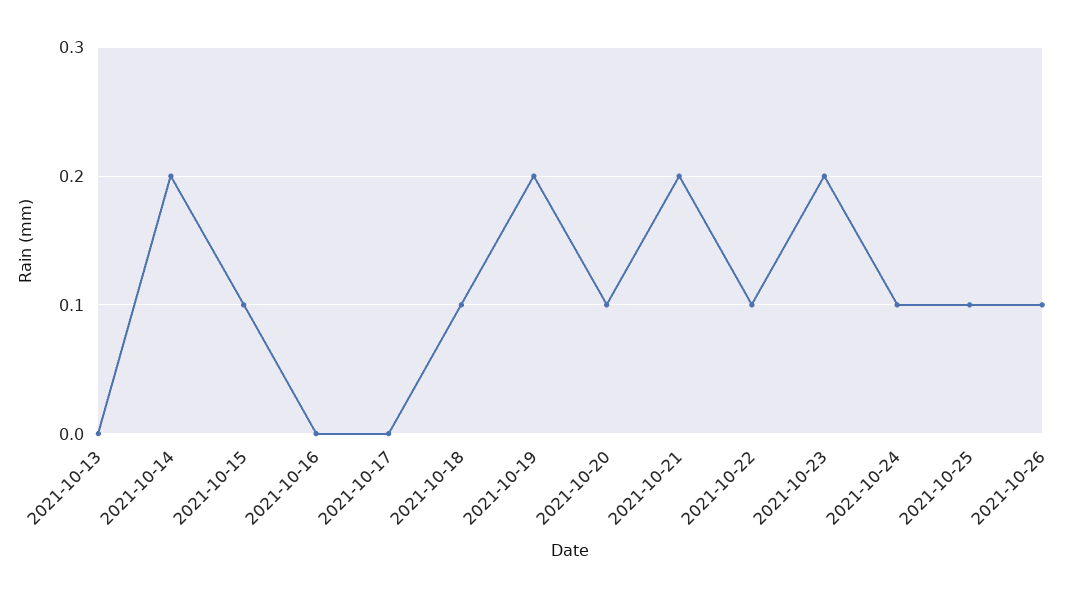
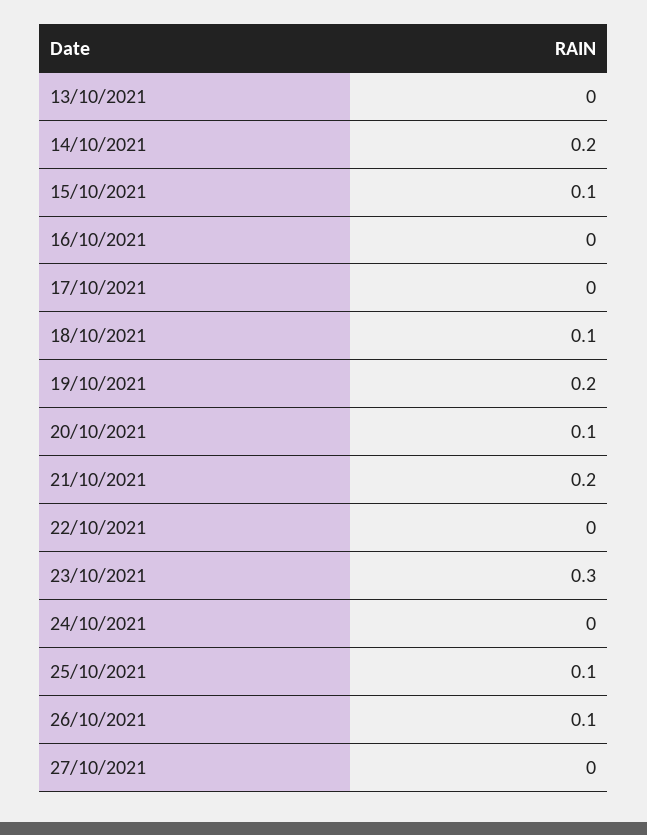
2021-10-22: 0.1 -> 0
2021-10-23: 0.2 -> 0.3
2021-10-24: 0.1 -> 0
27/10/2021: none -> 0

